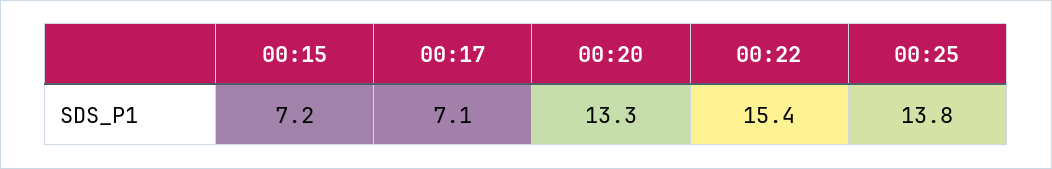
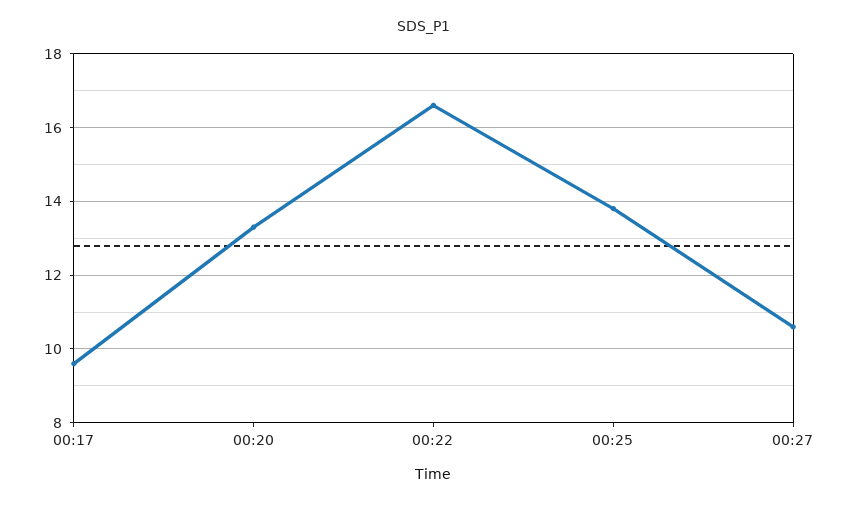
00:15: 7.2 -> none
00:17: 7.1 -> 9.5
00:22: 15.4 -> 16.5
00:27: none -> 10.5

